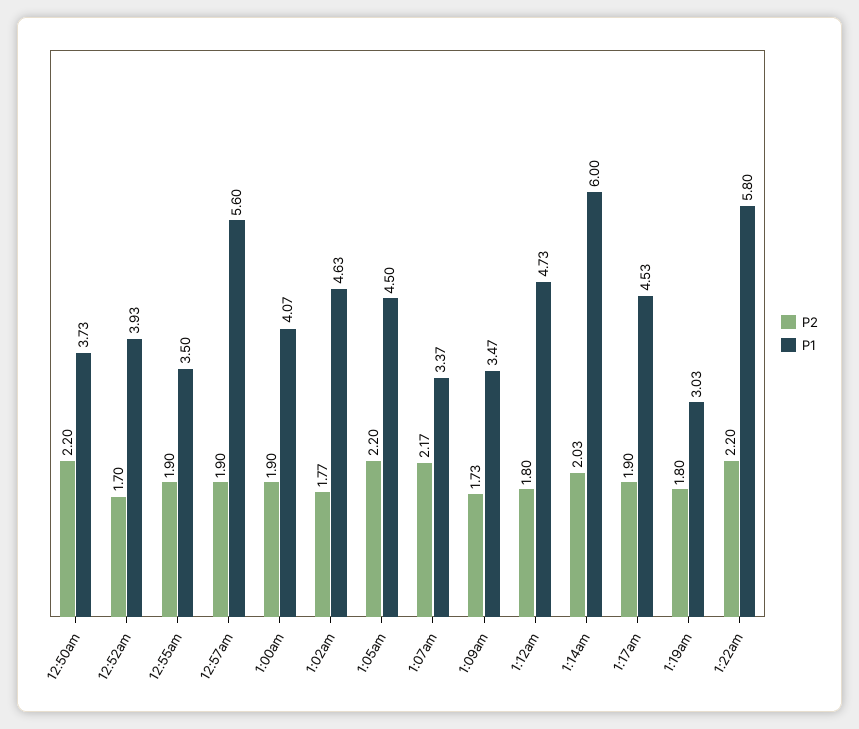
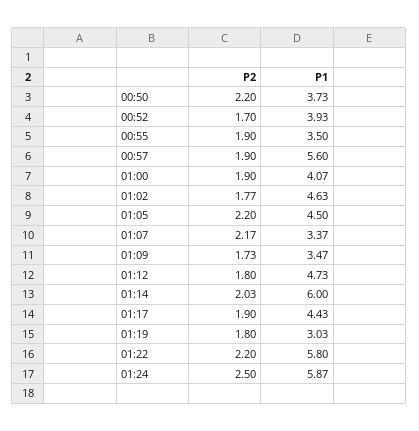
P1, 1:17am: 4.53 -> 4.43
P2, 01:24: none -> 2.5
P1, 01:24: none -> 5.87

